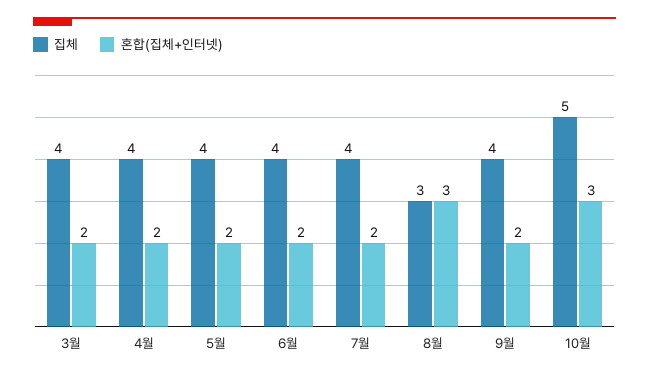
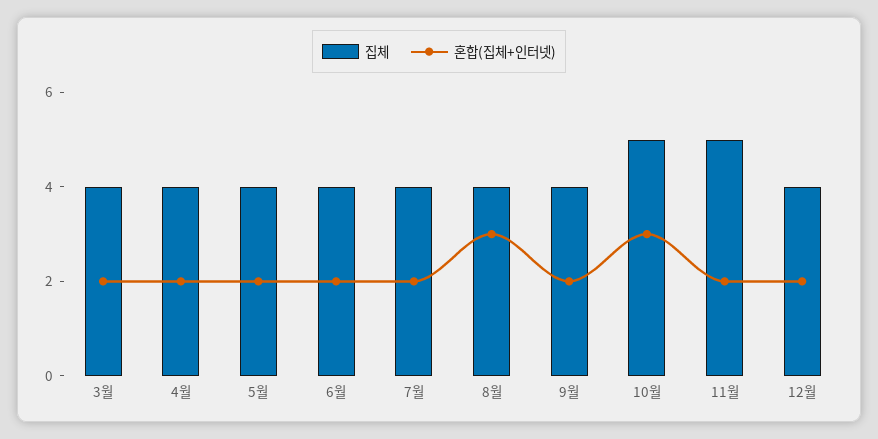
집체, 8월: 3 -> 4
집체, 11월: none -> 5
혼합(집체+인터넷), 11월: none -> 2
집체, 12월: none -> 4
혼합(집체+인터넷), 12월: none -> 2

